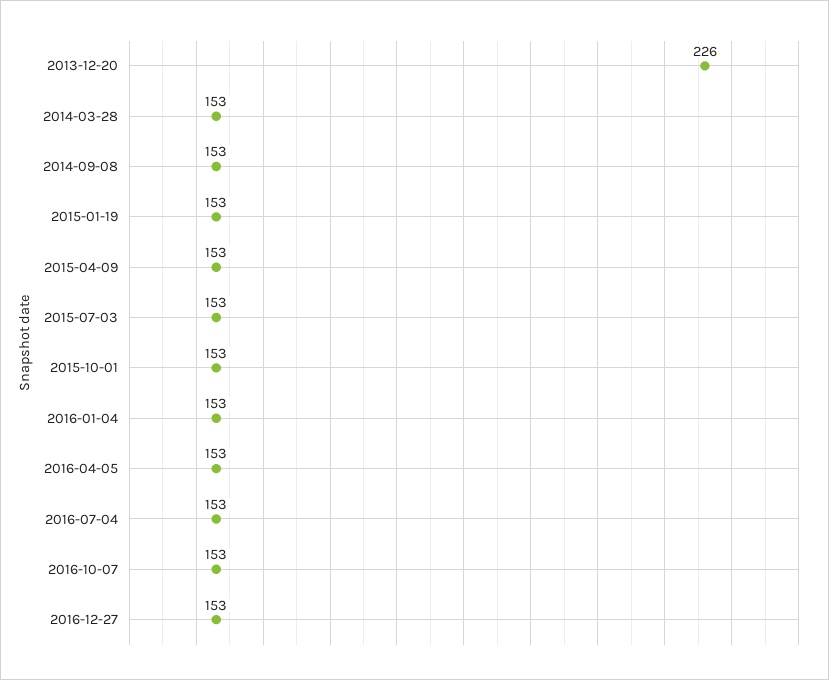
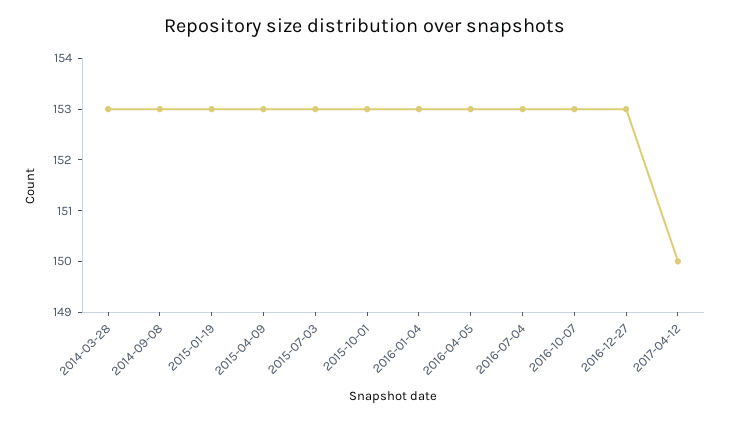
2013-12-20: 226 -> none
2017-04-12: none -> 150

